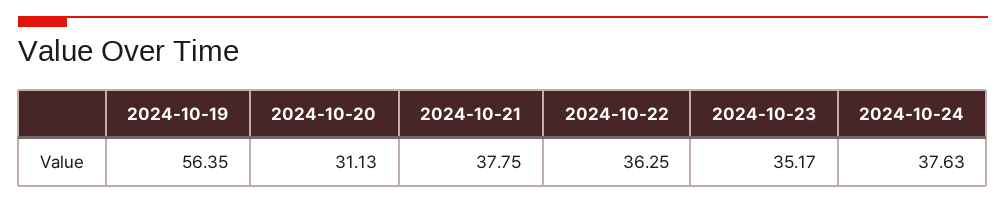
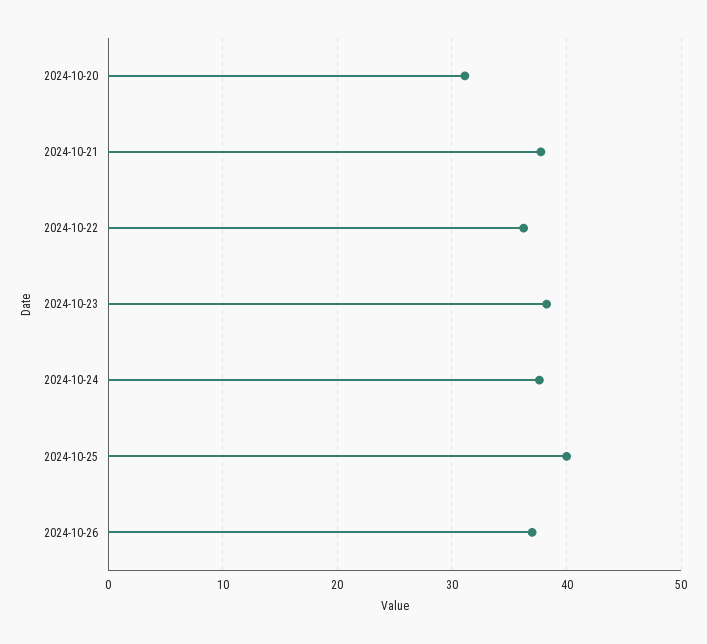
2024-10-19: 56.35 -> none
2024-10-23: 35.17 -> 38
2024-10-25: none -> 40
2024-10-26: none -> 37

